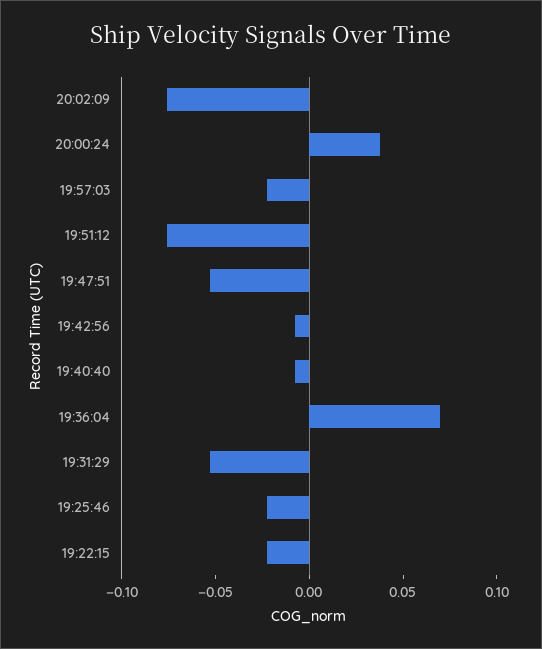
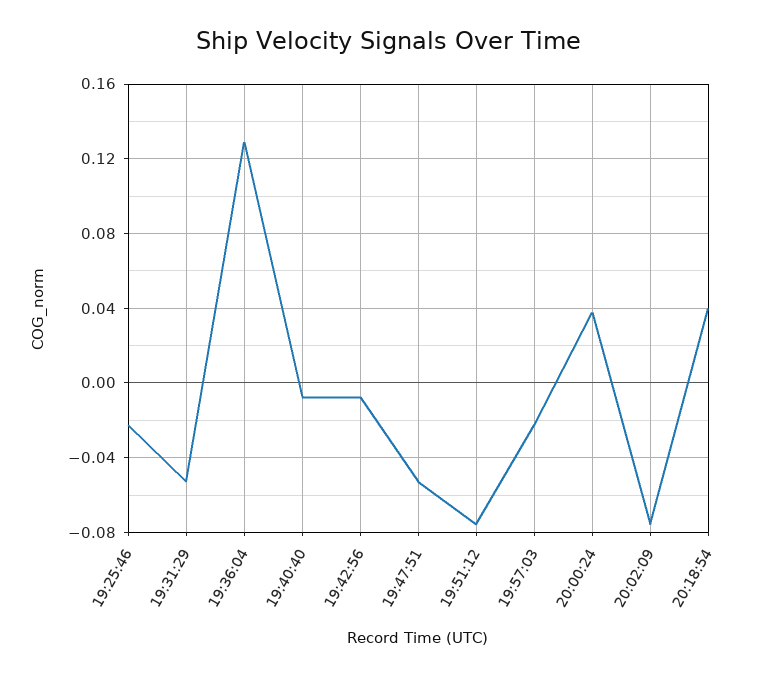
19:36:04: 0.07 -> 0.13
19:22:15: -0.02 -> none
20:18:54: none -> 0.04

